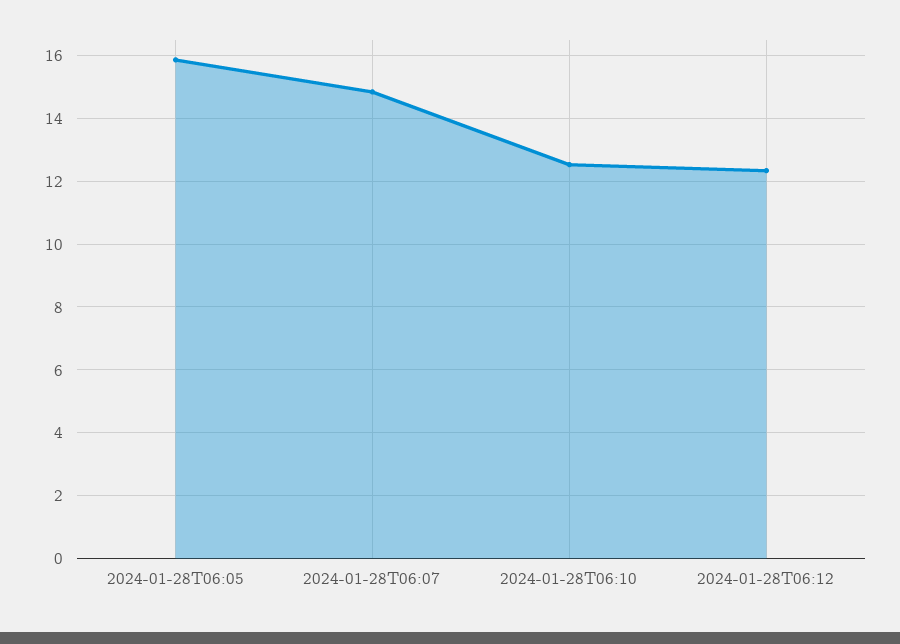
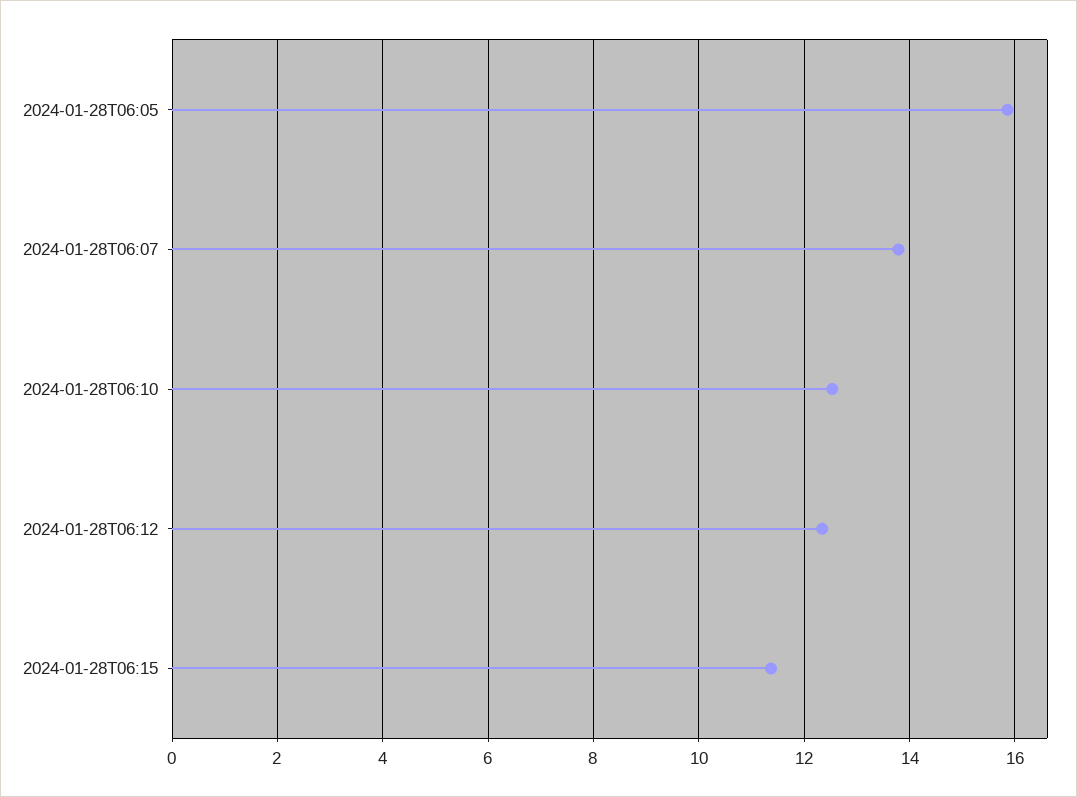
2024-01-28T06:07: 14.8 -> 13.8
2024-01-28T06:15: none -> 11.4

